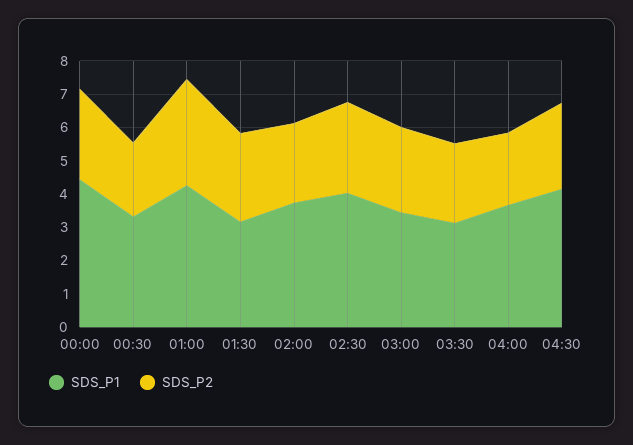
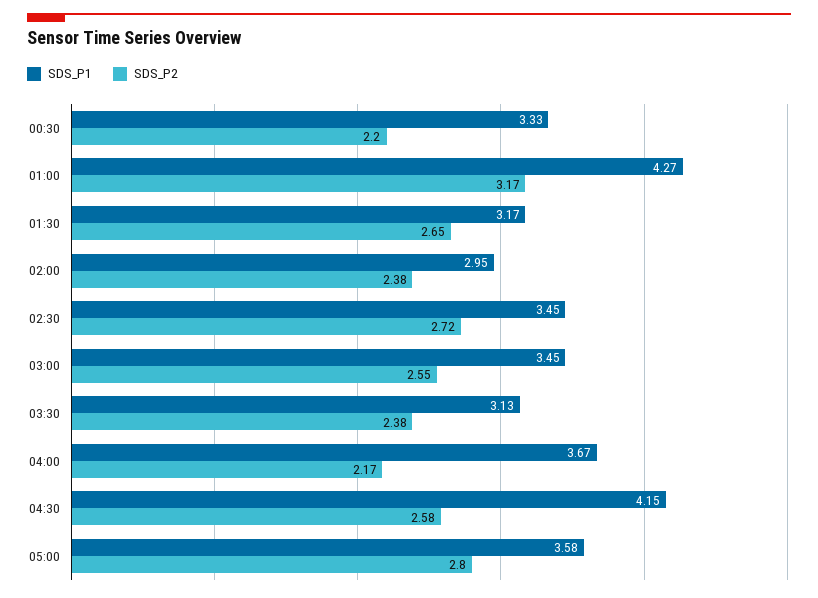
SDS_P1, 00:00: 4.5 -> none
SDS_P2, 00:00: 2.75 -> none
SDS_P1, 02:00: 3.75 -> 2.95
SDS_P1, 02:30: 4 -> 3.45
SDS_P1, 05:00: none -> 3.58
SDS_P2, 05:00: none -> 2.8

